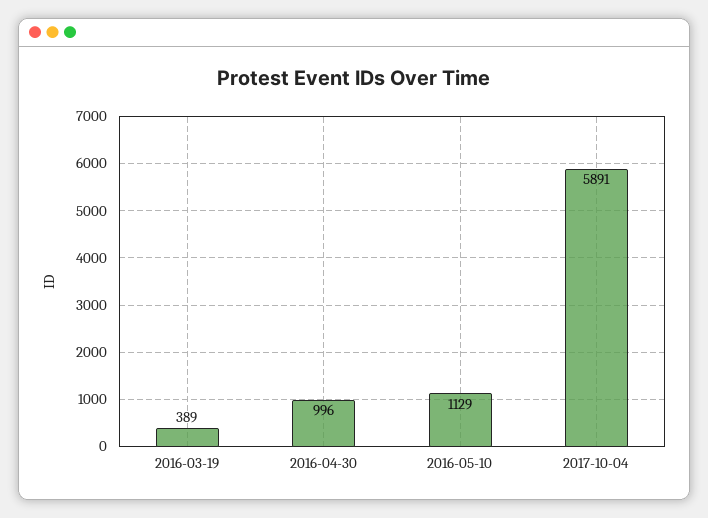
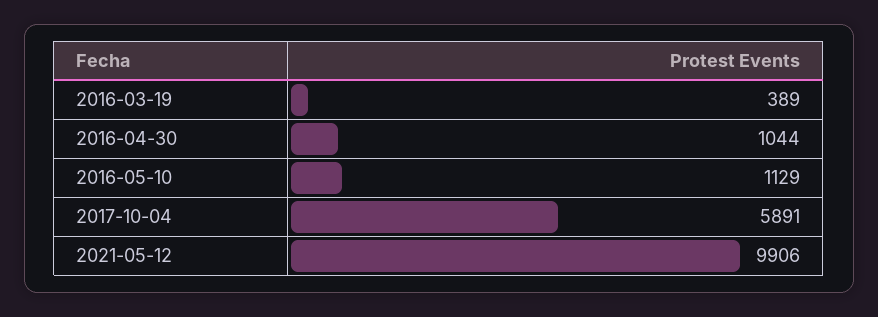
2016-04-30: 996 -> 1044
2021-05-12: none -> 9906

